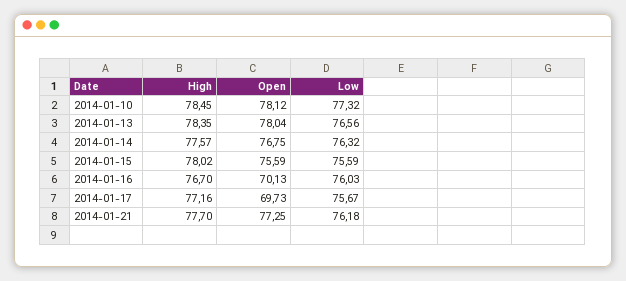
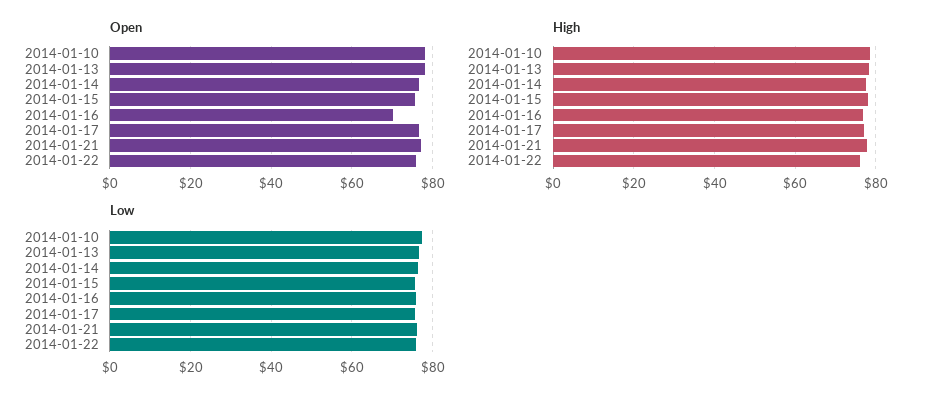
Open, 2014-01-17: 69.73 -> 76
Open, 2014-01-22: none -> 76
High, 2014-01-22: none -> 76
Low, 2014-01-22: none -> 76

